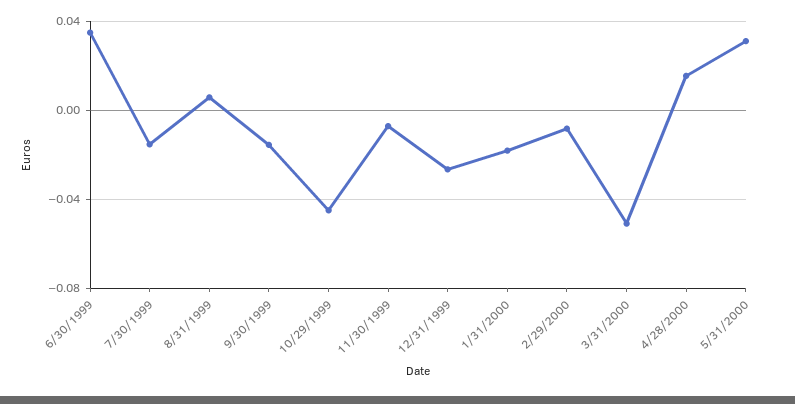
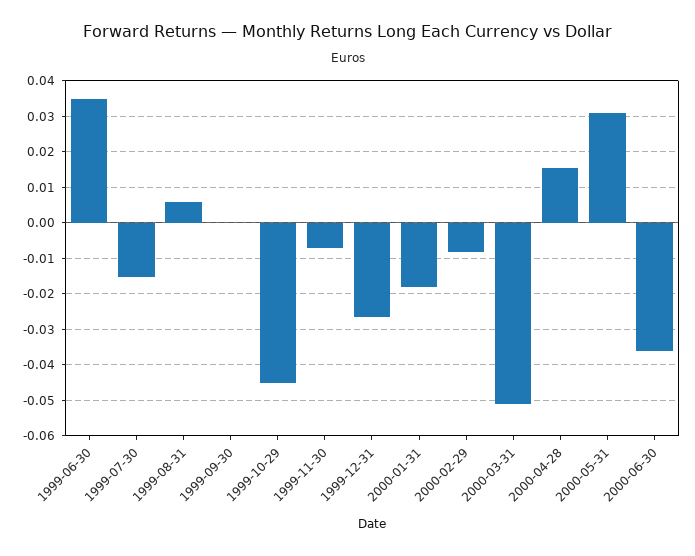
9/30/1999: -0.015 -> 0
2000-06-30: none -> -0.036

